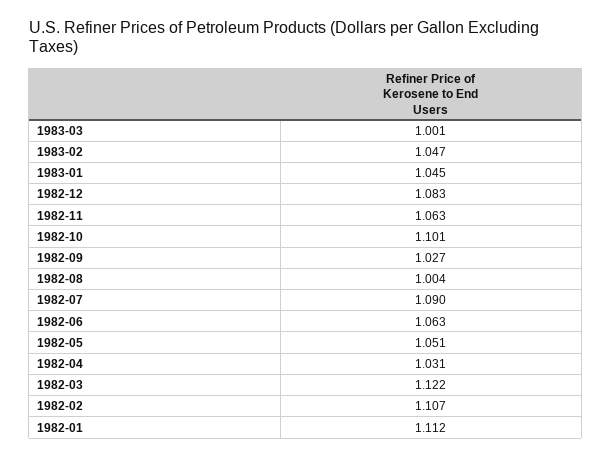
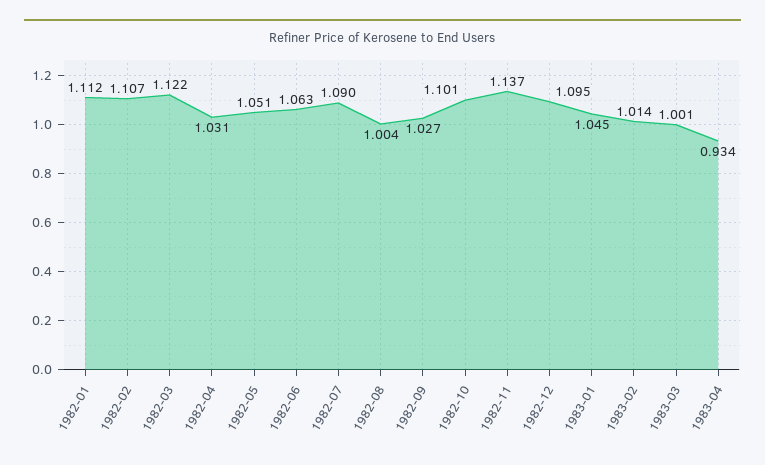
1983-02: 1.047 -> 1.014
1982-12: 1.083 -> 1.095
1982-11: 1.063 -> 1.137
1983-04: none -> 0.934

